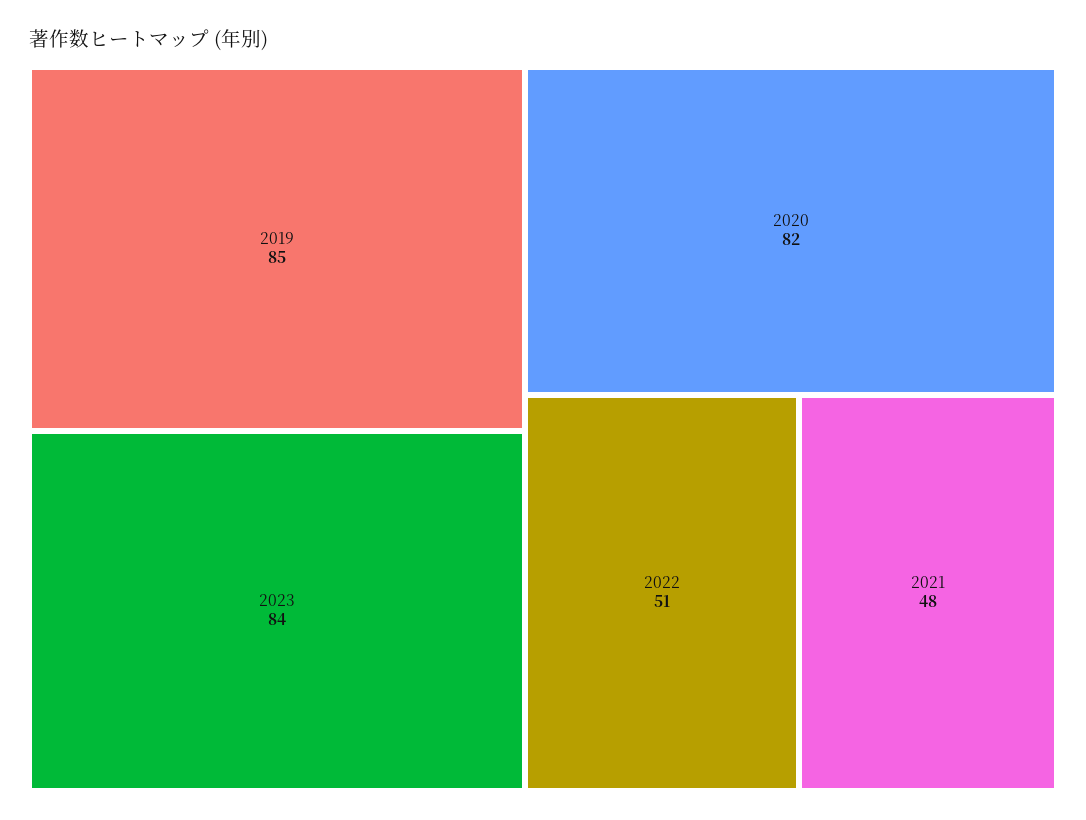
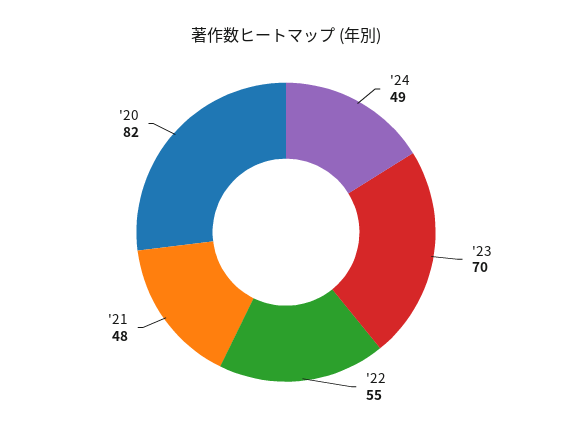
2019: 85 -> none
2023: 84 -> 70
2022: 51 -> 55
'24: none -> 49

